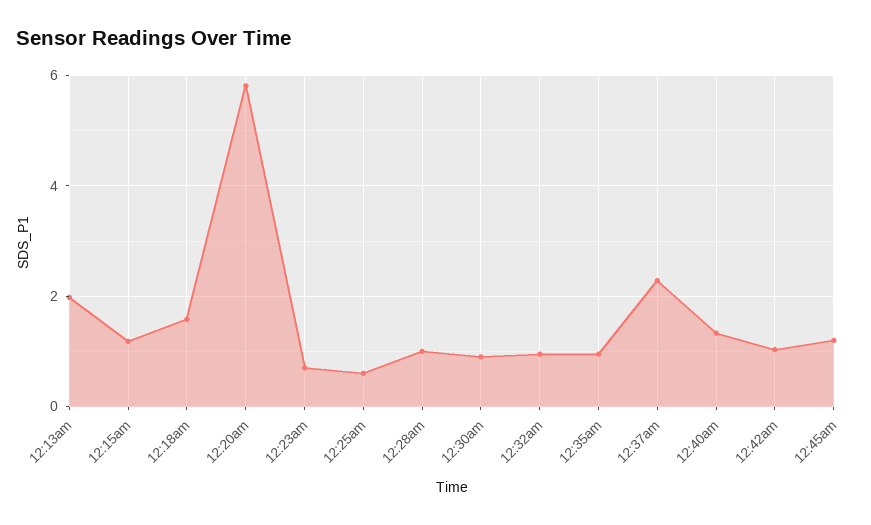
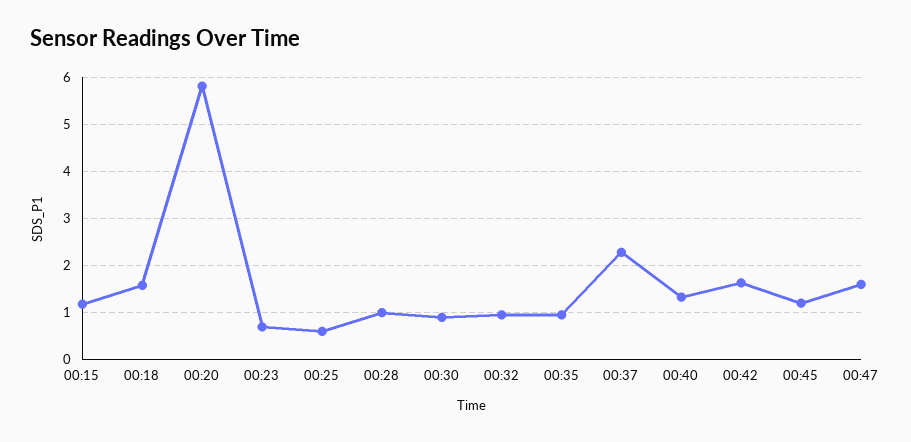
12:13am: 2 -> none
12:42am: 1 -> 1.6
00:47: none -> 1.6

